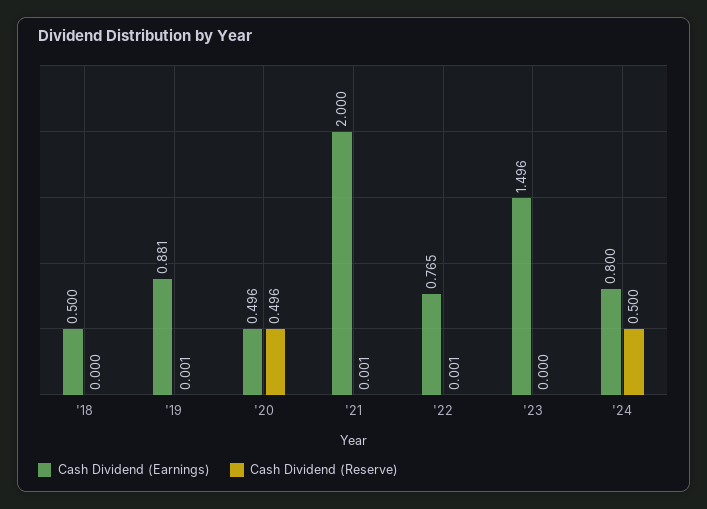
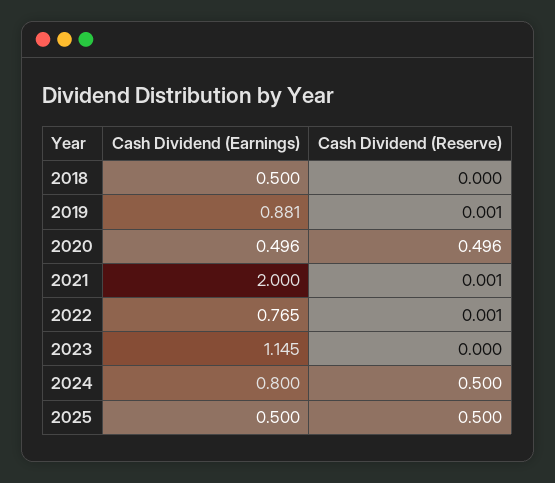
Cash Dividend (Earnings), '23: 1.496 -> 1.145
Cash Dividend (Earnings), 2025: none -> 0.5
Cash Dividend (Reserve), 2025: none -> 0.5

